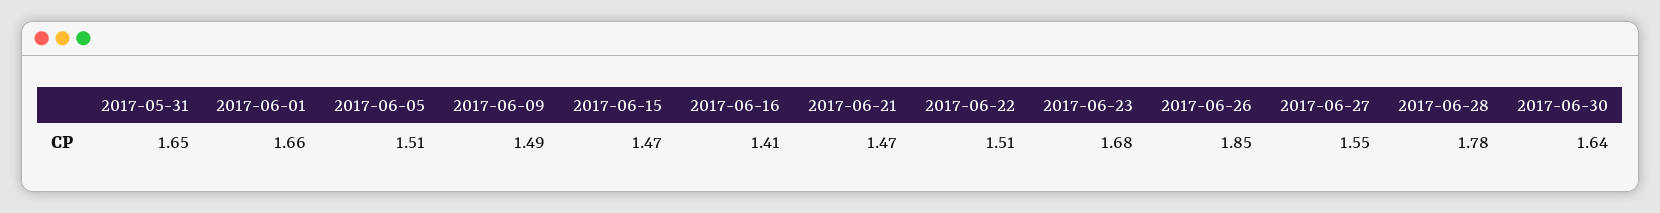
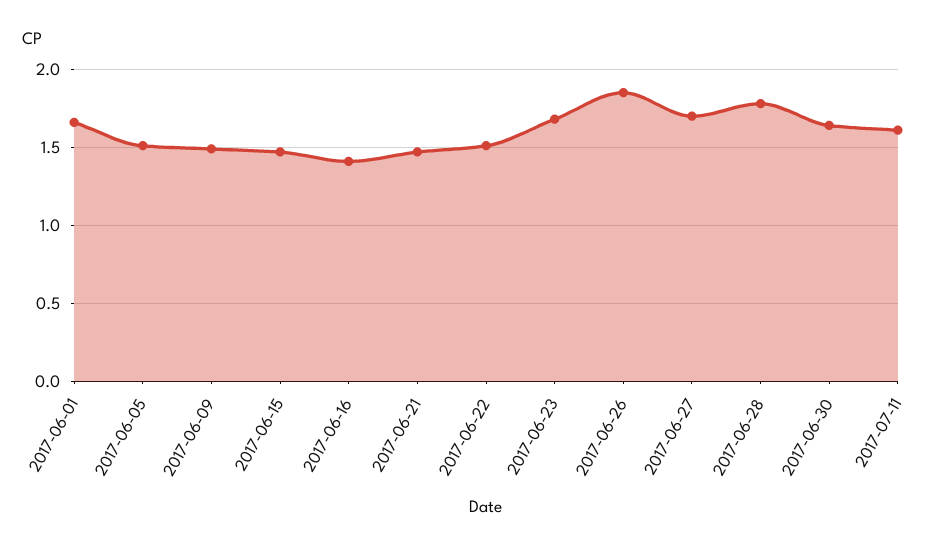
2017-05-31: 1.65 -> none
2017-06-27: 1.55 -> 1.7
2017-07-11: none -> 1.6

